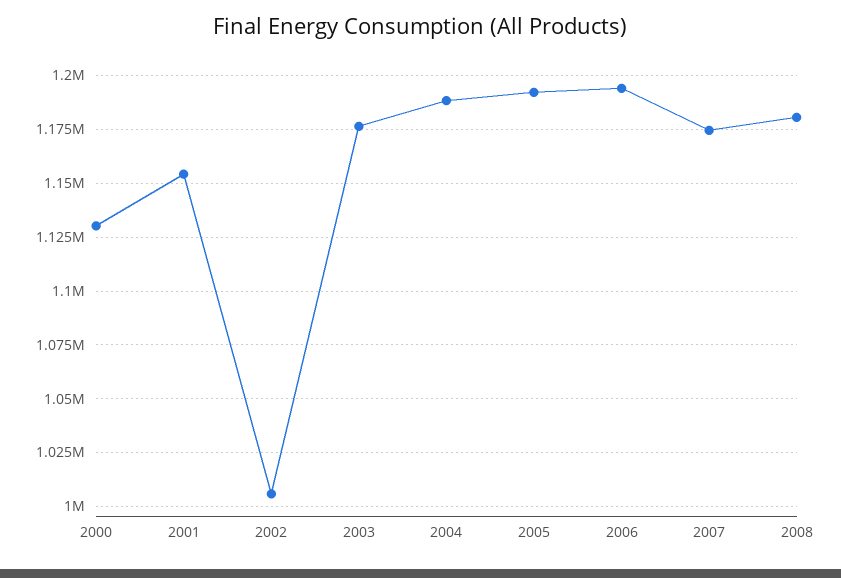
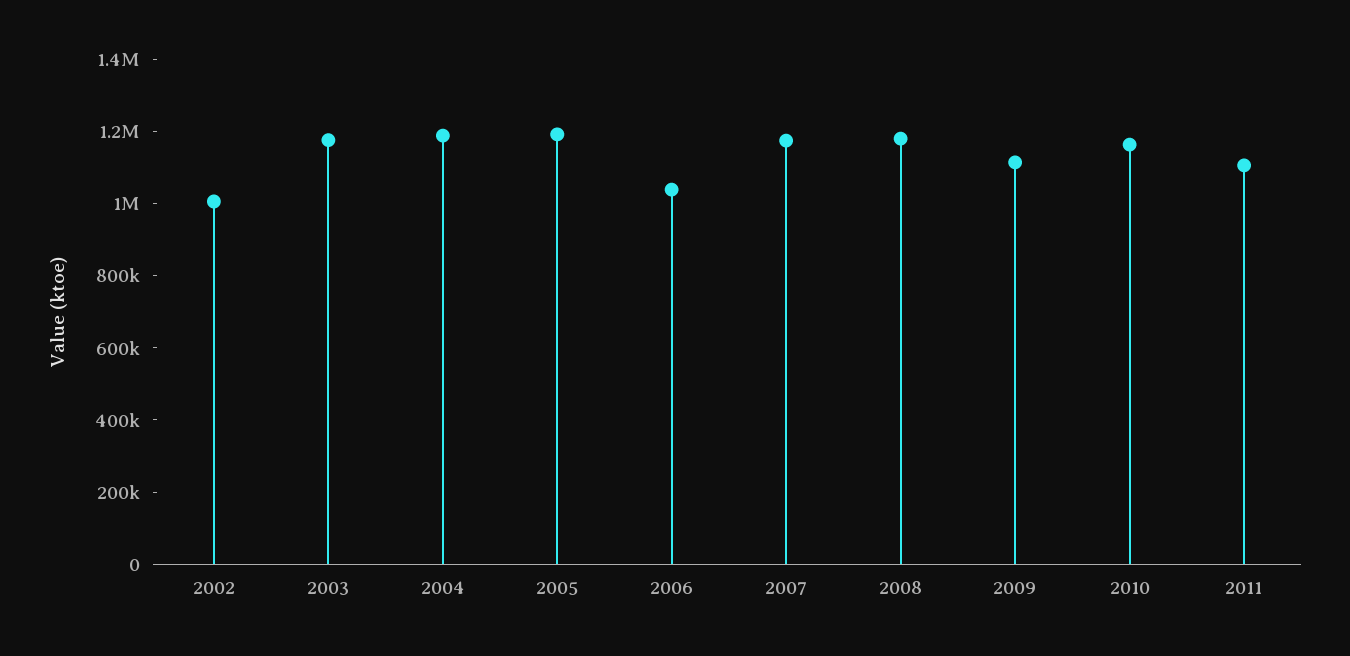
2000: 1130000 -> none
2001: 1155000 -> none
2006: 1195000 -> 1050000
2009: none -> 1100000
2010: none -> 1150000
2011: none -> 1100000

